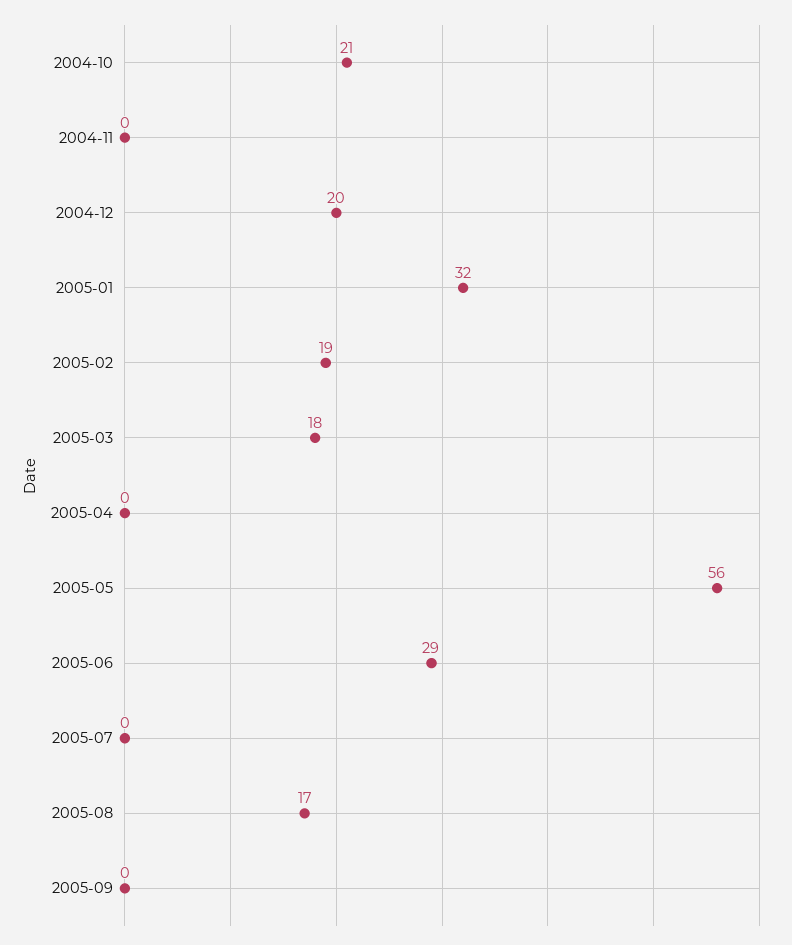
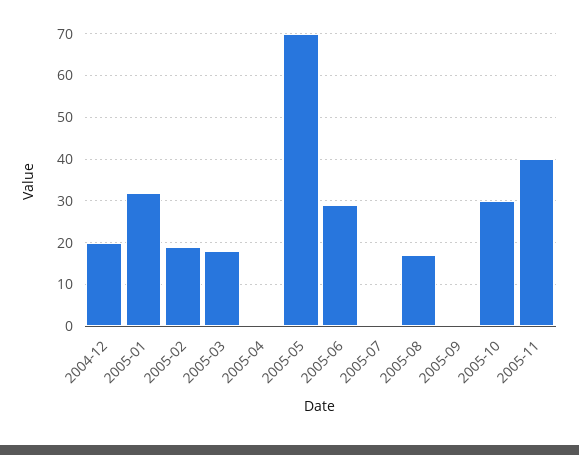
2004-10: 21 -> none
2004-11: 0 -> none
2005-05: 56 -> 70
2005-10: none -> 30
2005-11: none -> 40

